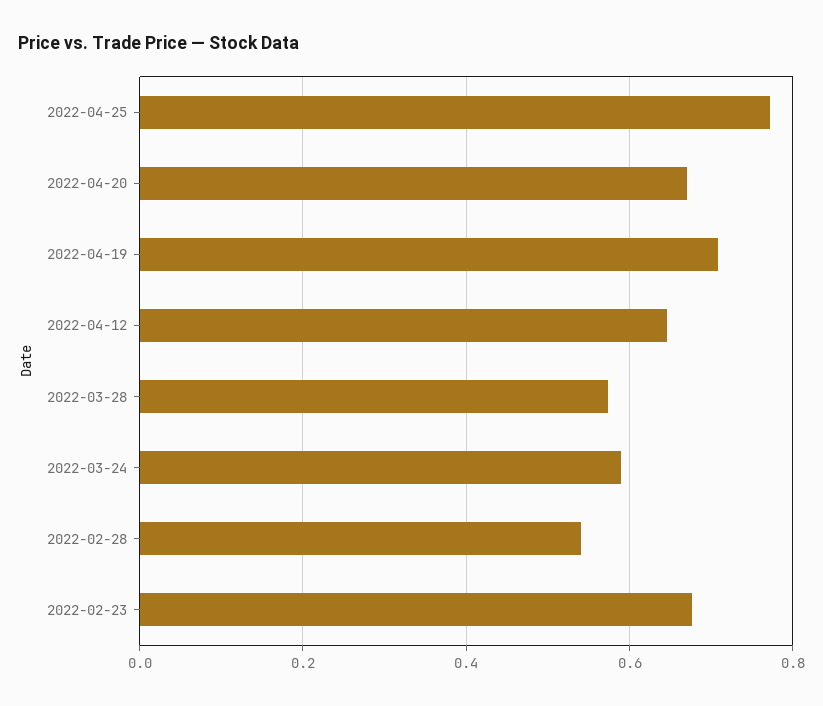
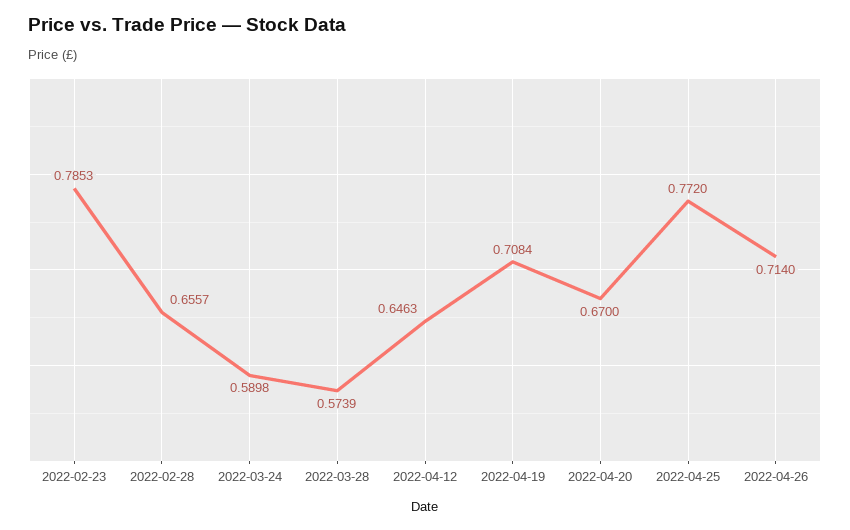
2022-02-28: 0.54 -> 0.6557
2022-02-23: 0.68 -> 0.7853
2022-04-26: none -> 0.714

